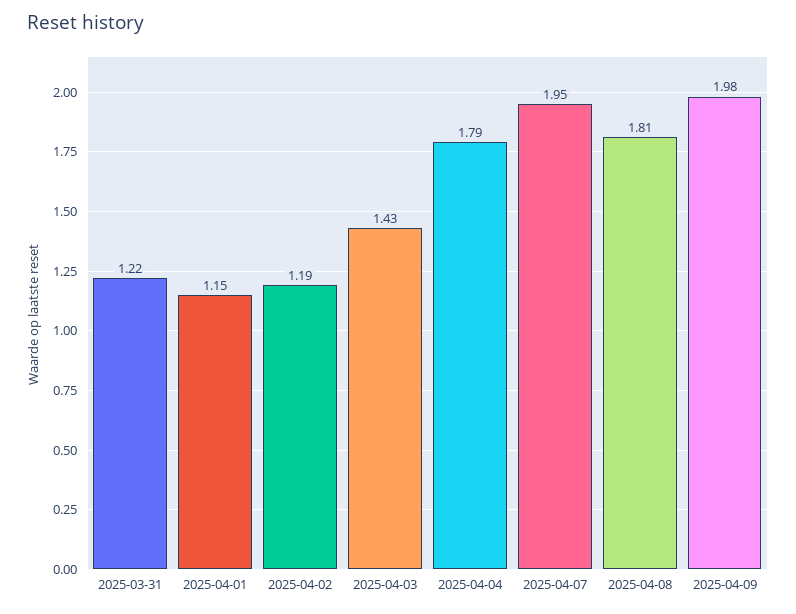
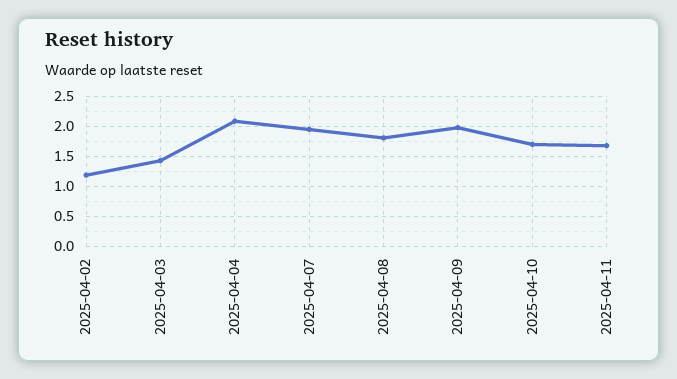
2025-03-31: 1.22 -> none
2025-04-01: 1.15 -> none
2025-04-04: 1.79 -> 2.1
2025-04-10: none -> 1.7
2025-04-11: none -> 1.7

